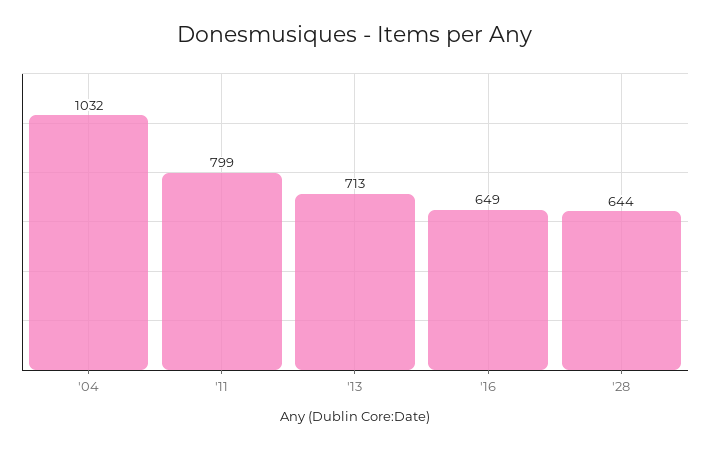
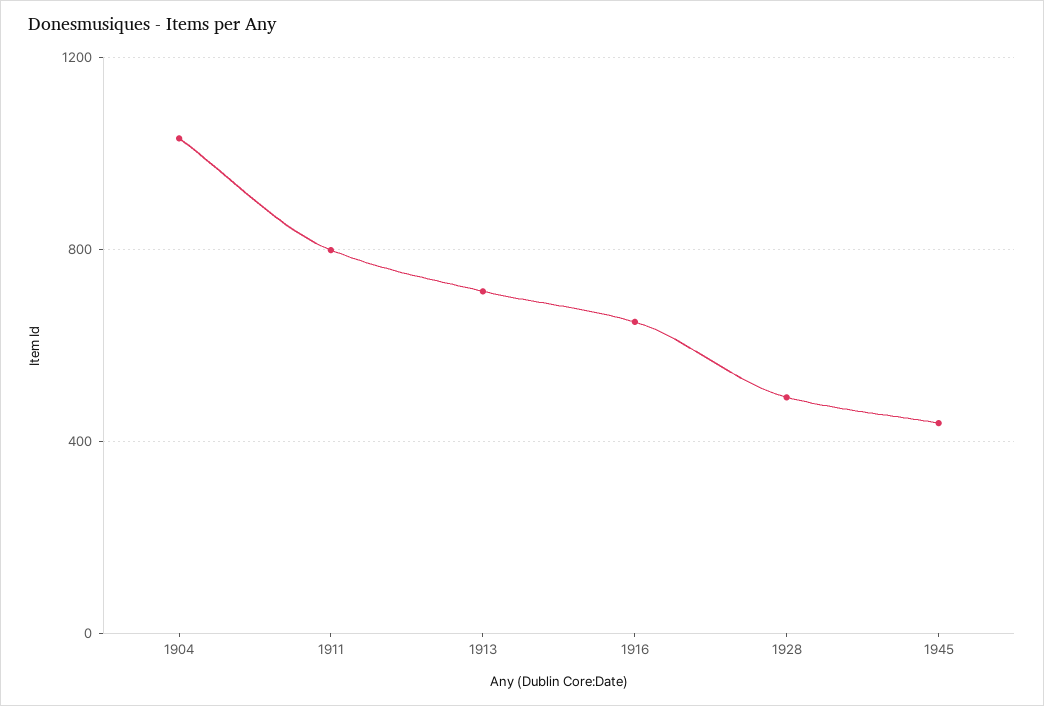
'28: 644 -> 500
1945: none -> 450

